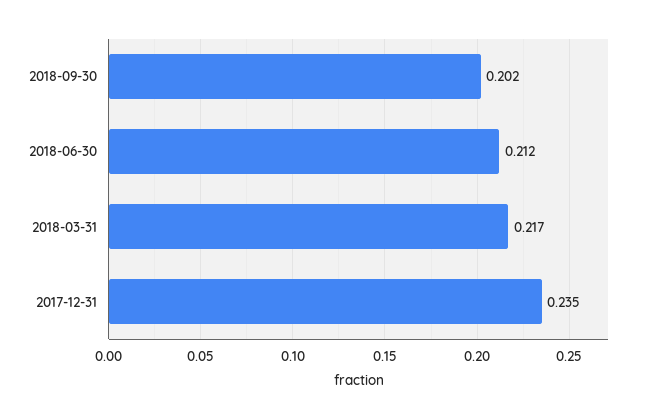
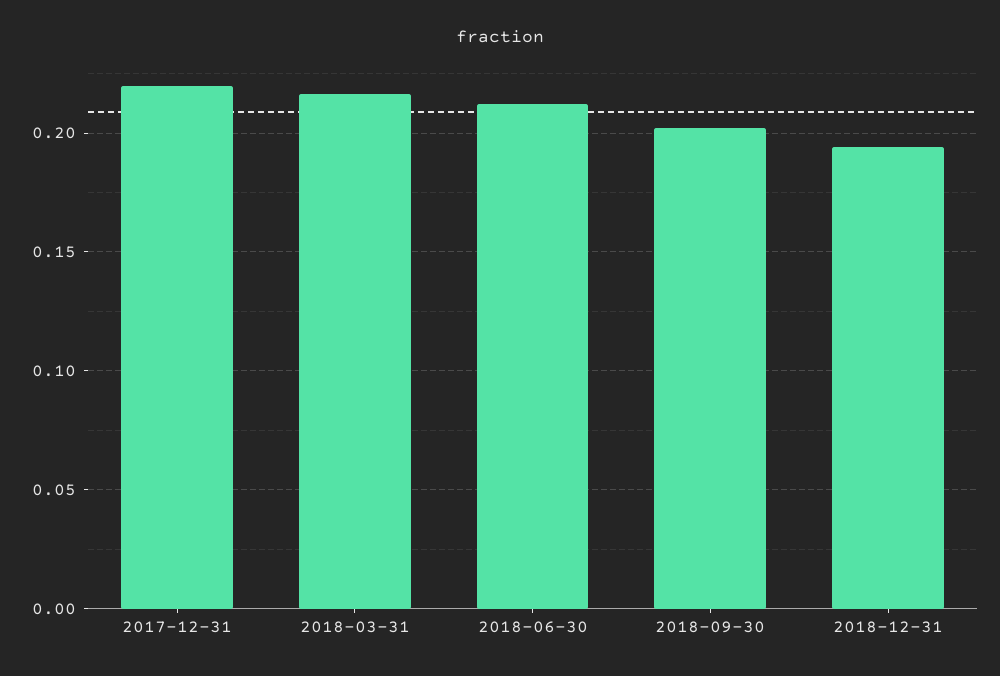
2017-12-31: 0.235 -> 0.22
2018-12-31: none -> 0.195

